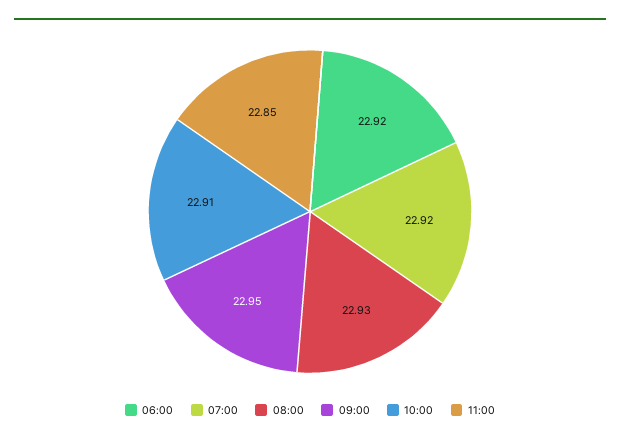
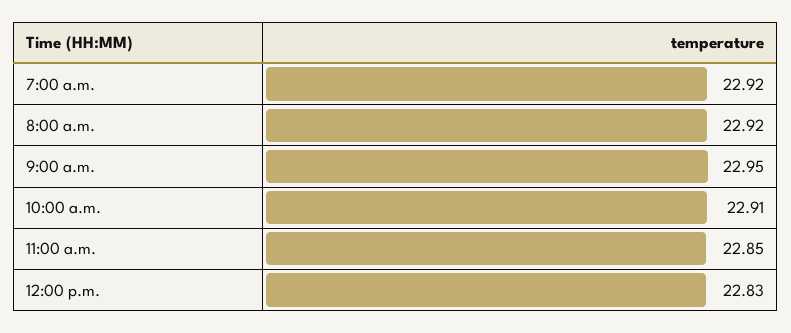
06:00: 22.92 -> none
08:00: 22.93 -> 22.92
12:00 p.m.: none -> 22.83

